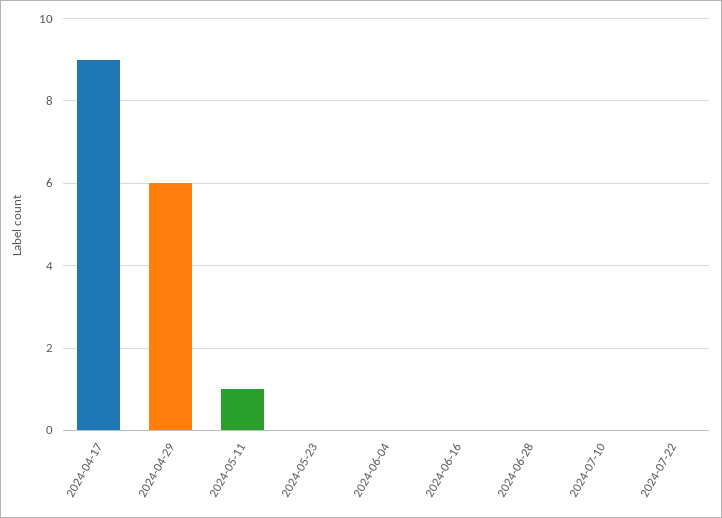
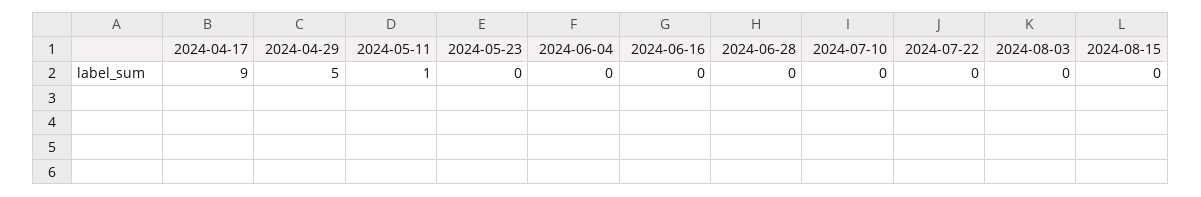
2024-04-29: 6 -> 5
2024-08-03: none -> 0
2024-08-15: none -> 0

